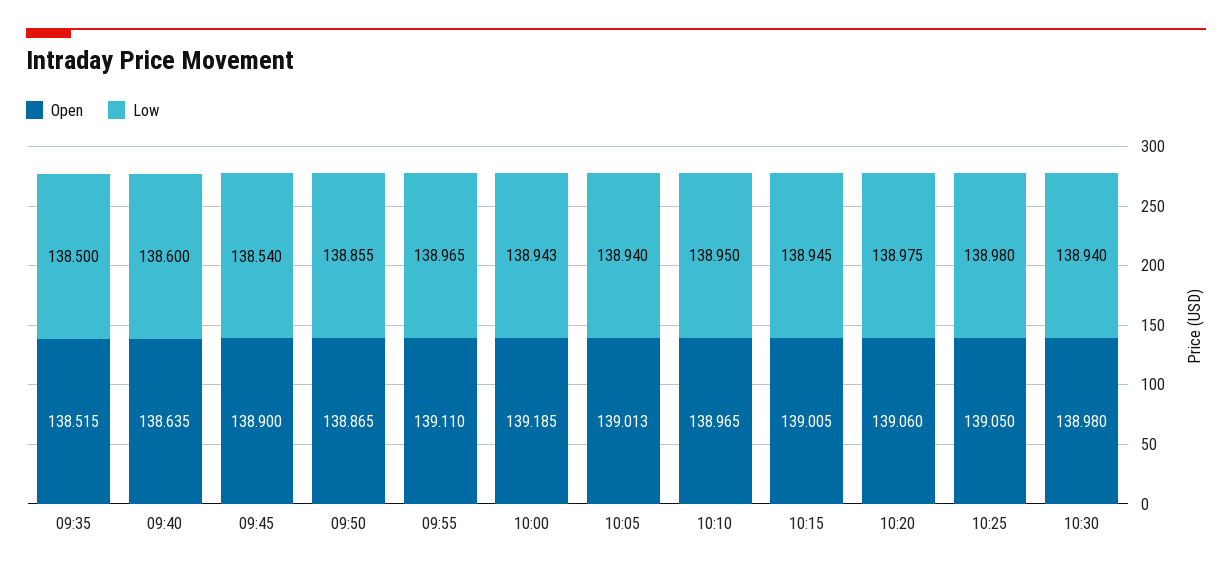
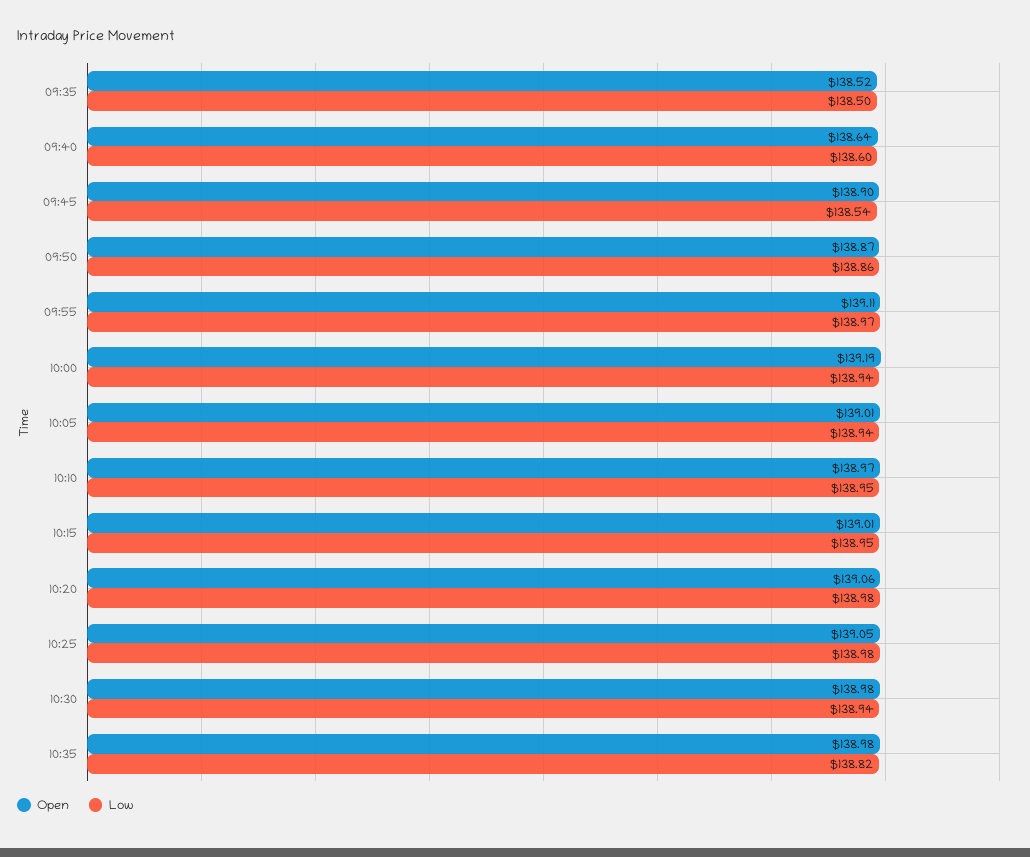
Open, 10:35: none -> 138.98
Low, 10:35: none -> 138.82

